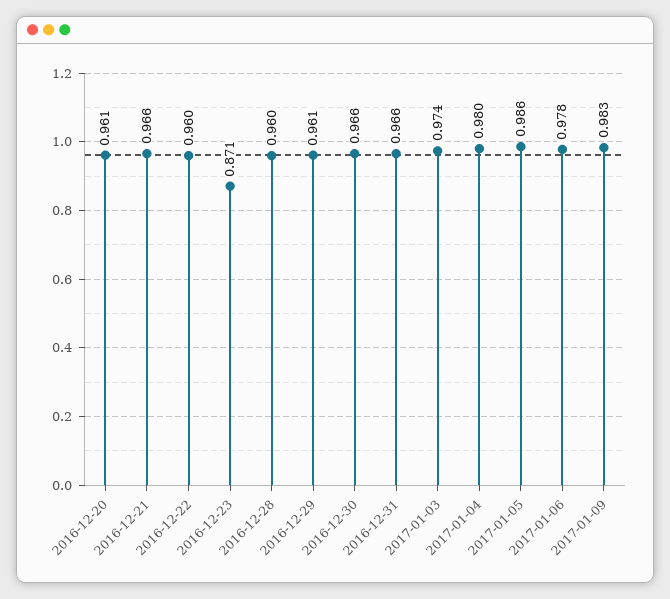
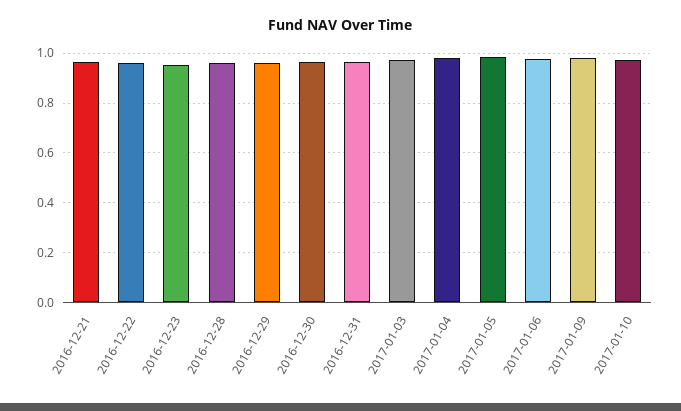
2016-12-20: 0.961 -> none
2016-12-23: 0.871 -> 0.95
2017-01-10: none -> 0.975

